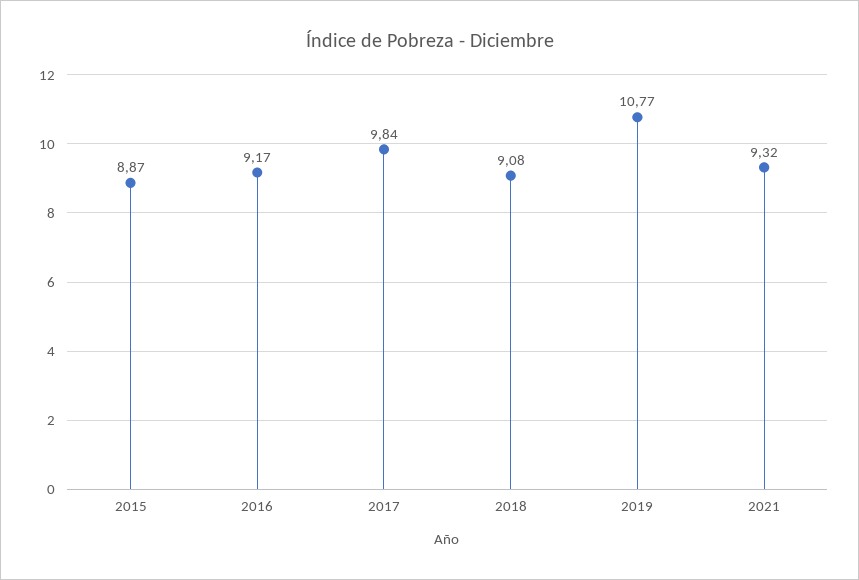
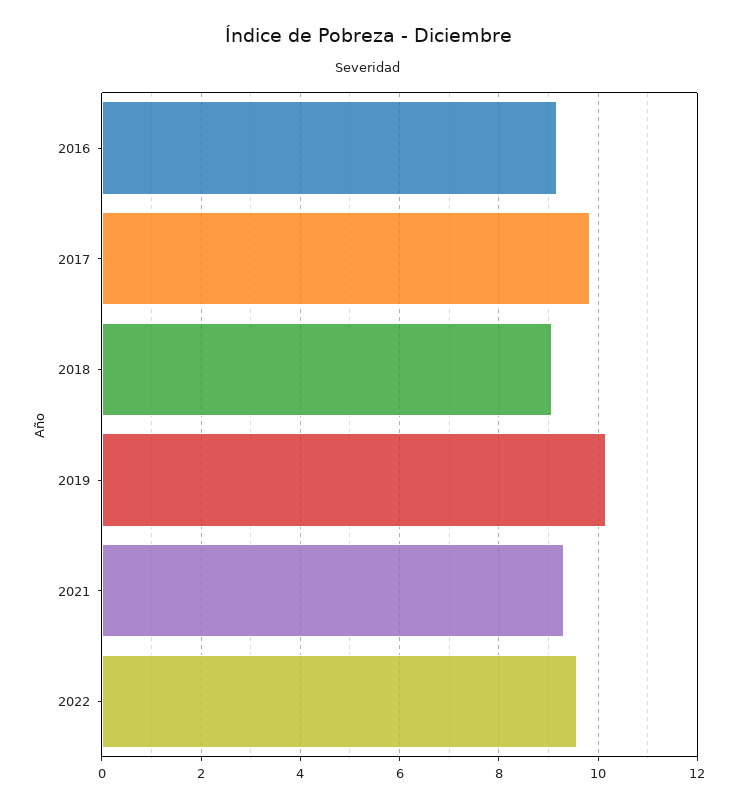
2015: 8.87 -> none
2019: 10.77 -> 10.2
2022: none -> 9.6

